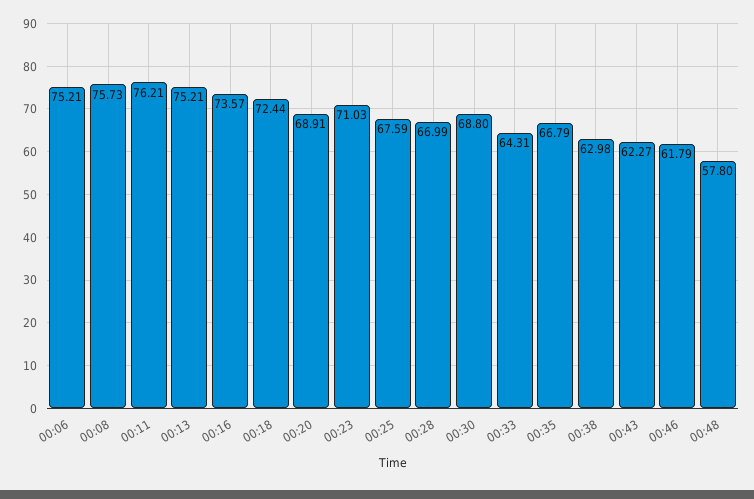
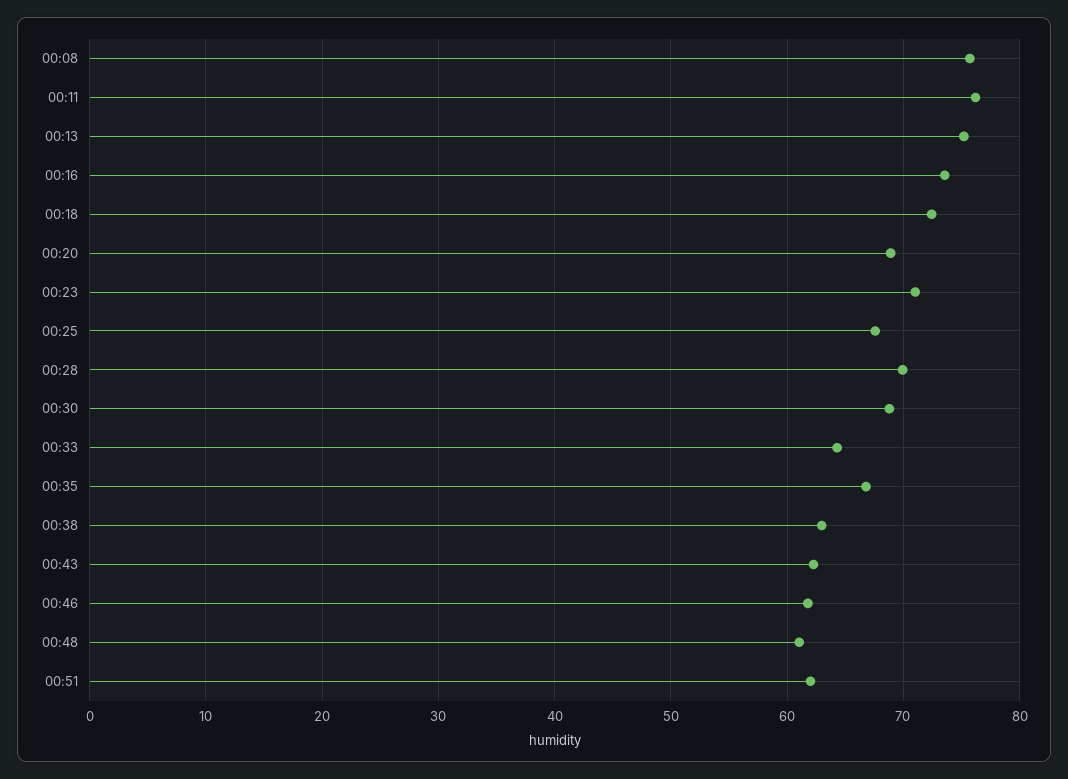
00:06: 75.21 -> none
00:28: 66.99 -> 70
00:48: 57.8 -> 61
00:51: none -> 62

